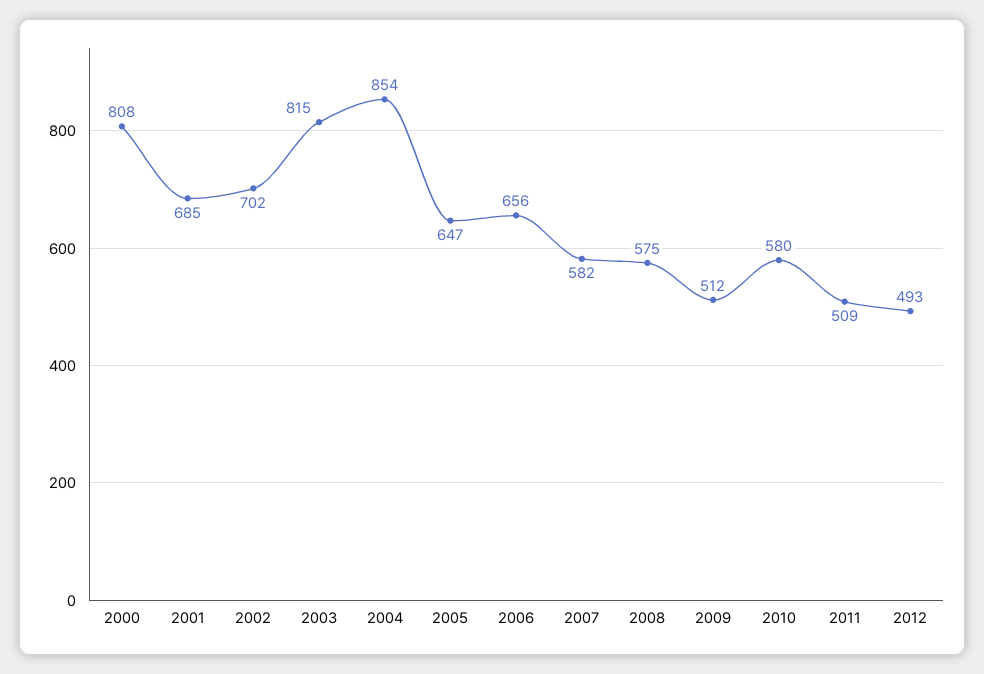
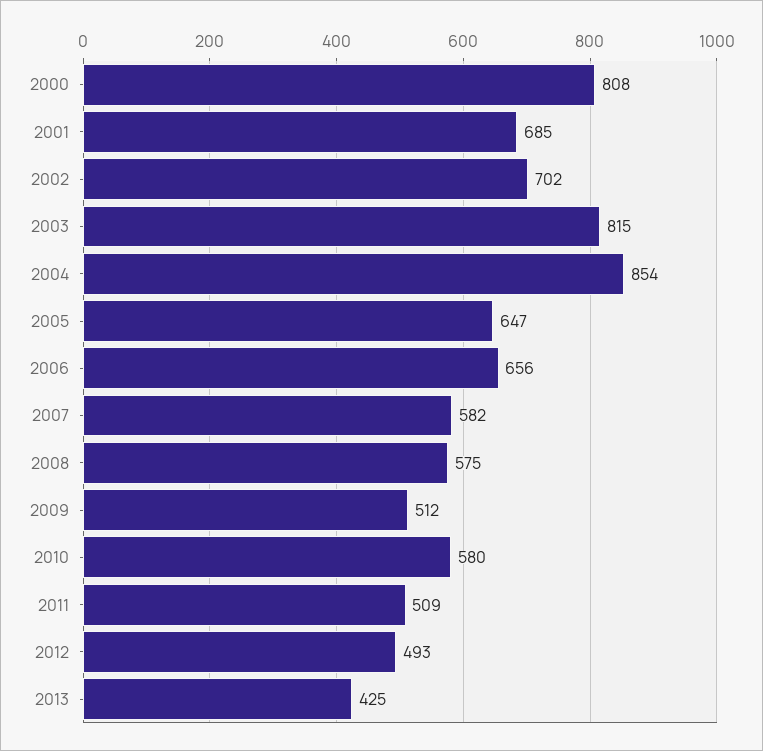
2013: none -> 425

